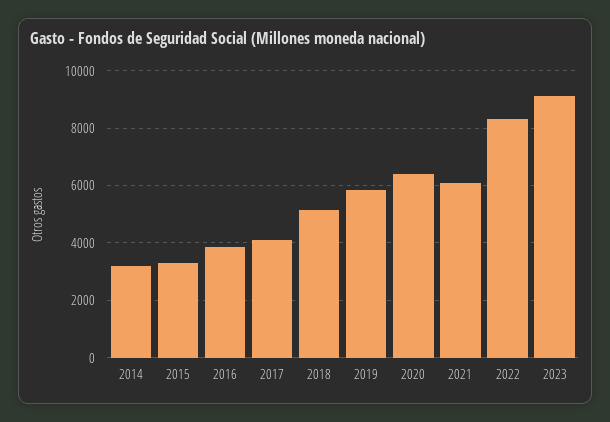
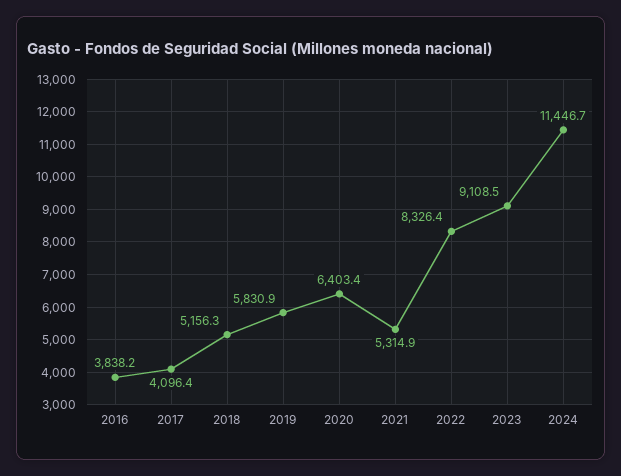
2014: 3250 -> none
2015: 3250 -> none
2021: 6000 -> 5314.9
2024: none -> 11446.7

